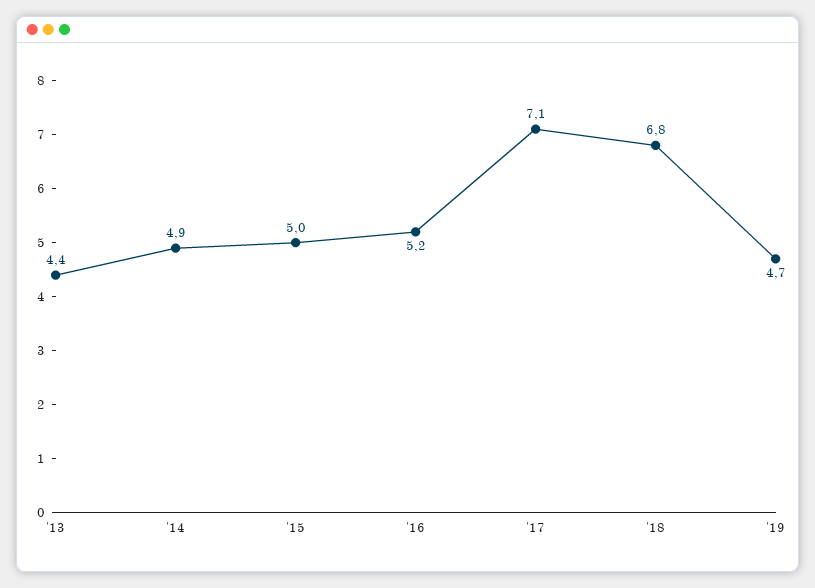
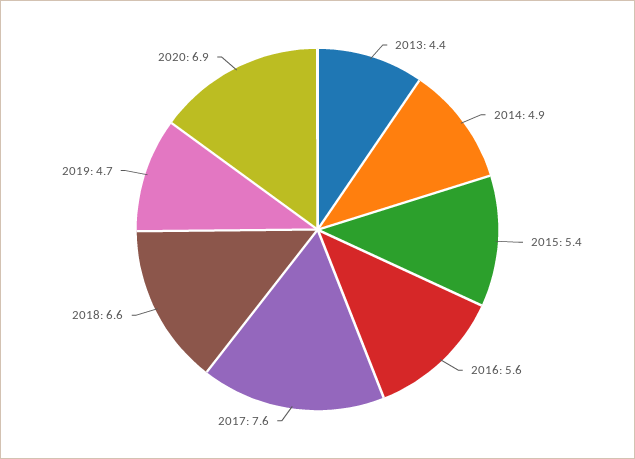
'15: 5 -> 5.4
'16: 5.2 -> 5.6
'17: 7.1 -> 7.6
'18: 6.8 -> 6.6
2020: none -> 6.9

